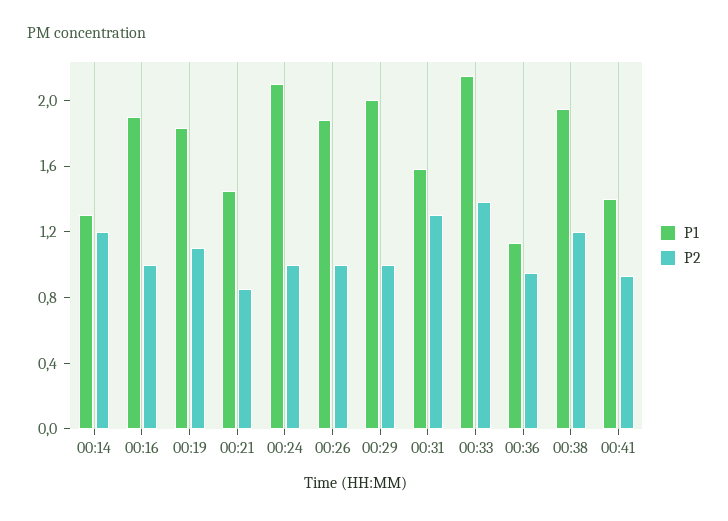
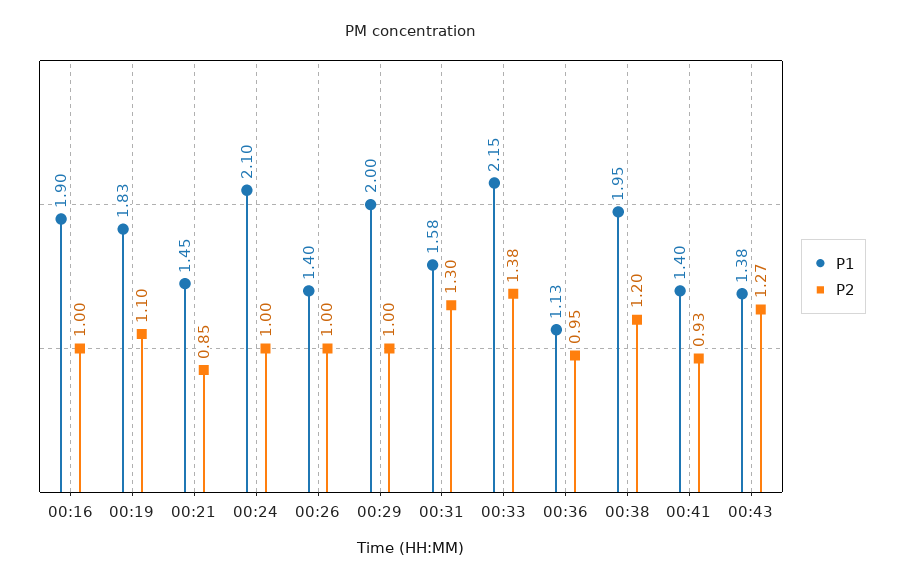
P1, 00:14: 1.3 -> none
P2, 00:14: 1.2 -> none
P1, 00:26: 1.9 -> 1.4
P1, 00:43: none -> 1.38
P2, 00:43: none -> 1.27

